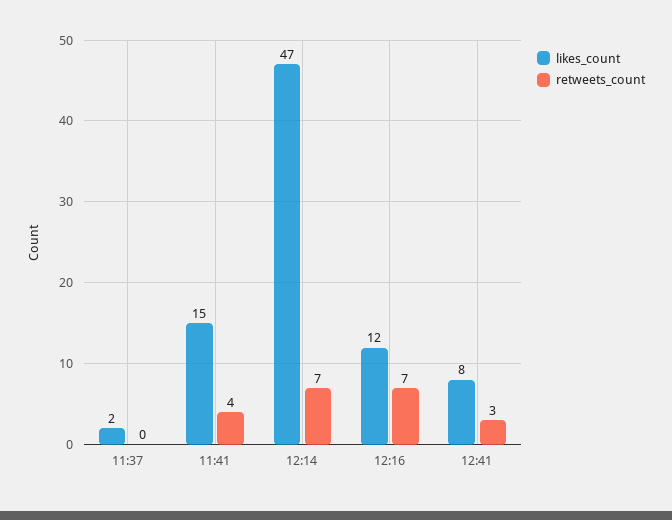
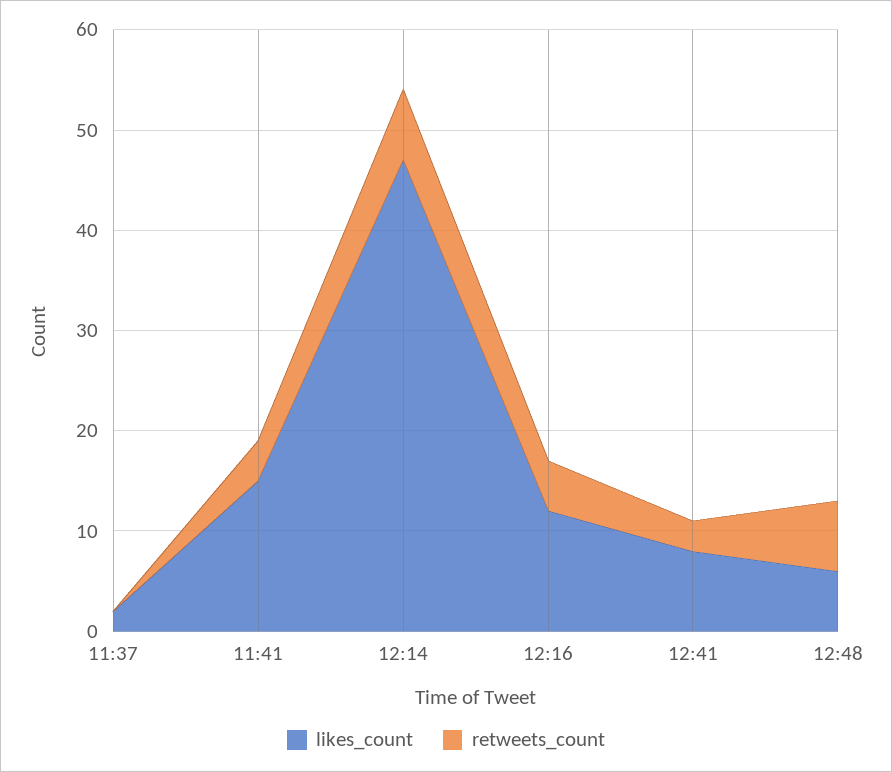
retweets_count, 12:16: 7 -> 5
likes_count, 12:48: none -> 6
retweets_count, 12:48: none -> 7

